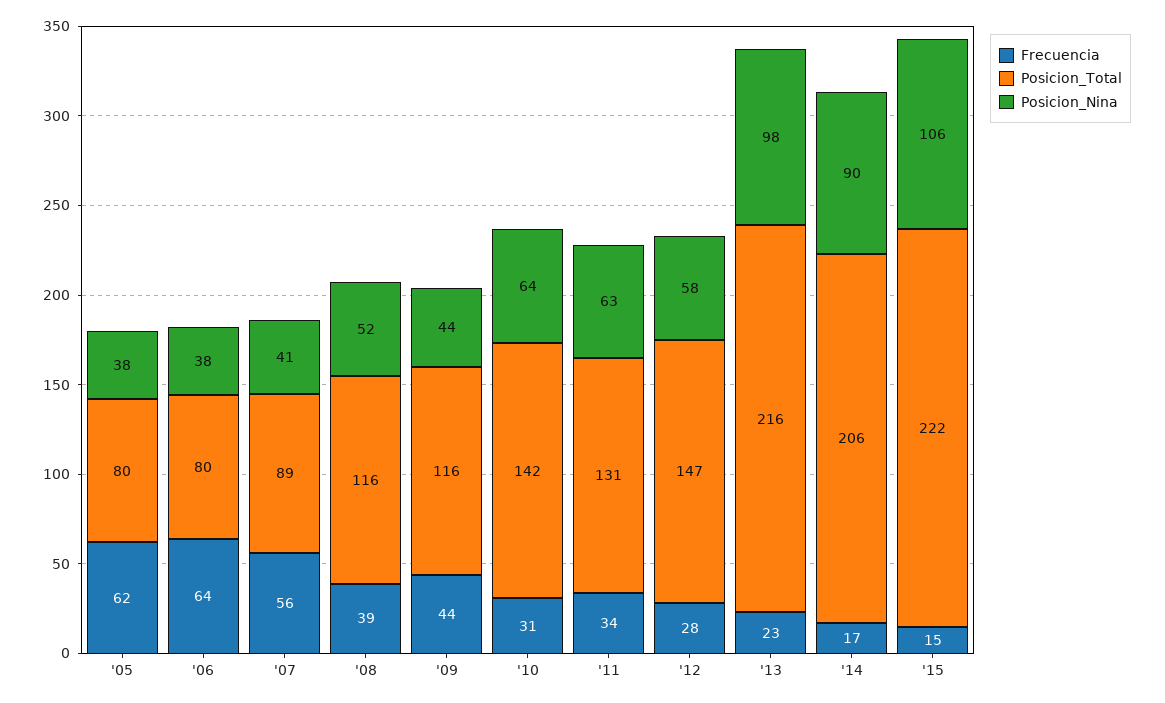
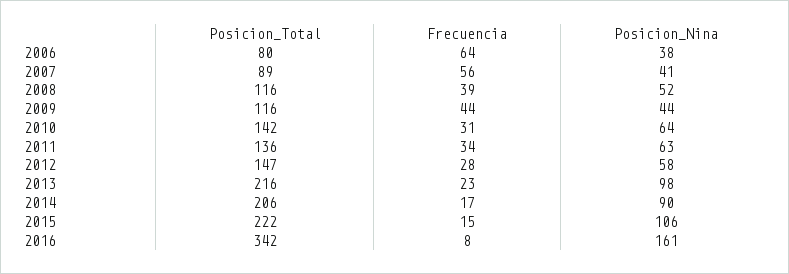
Frecuencia, '05: 62 -> none
Posicion_Total, '05: 80 -> none
Posicion_Nina, '05: 38 -> none
Posicion_Total, '11: 131 -> 136
Posicion_Total, 2016: none -> 342
Frecuencia, 2016: none -> 8
Posicion_Nina, 2016: none -> 161

